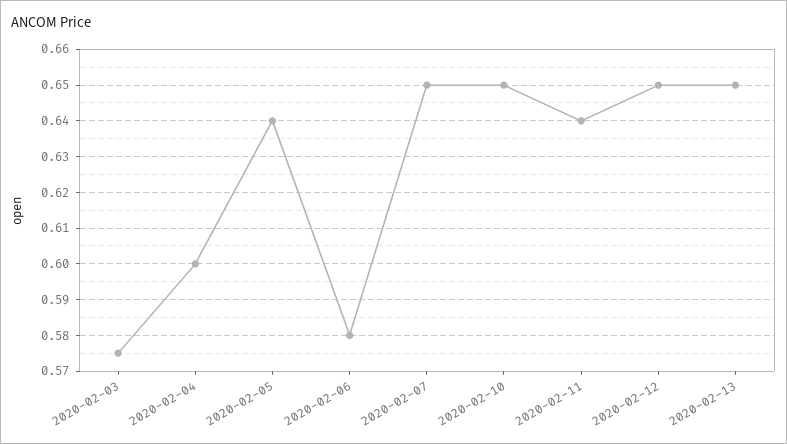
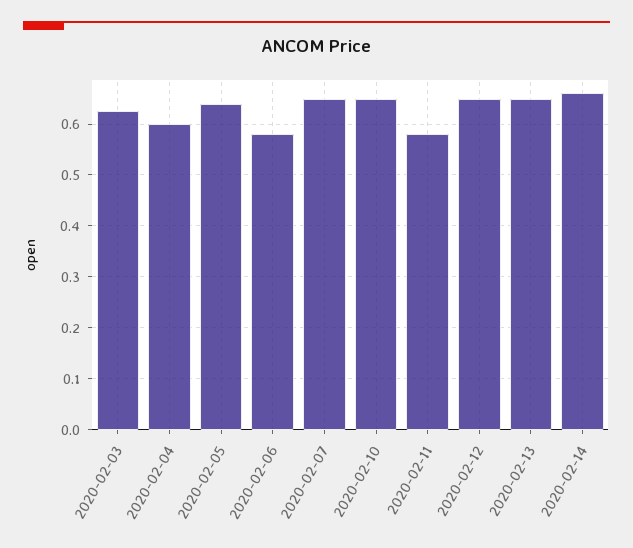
2020-02-03: 0.575 -> 0.62
2020-02-11: 0.64 -> 0.58
2020-02-14: none -> 0.66

